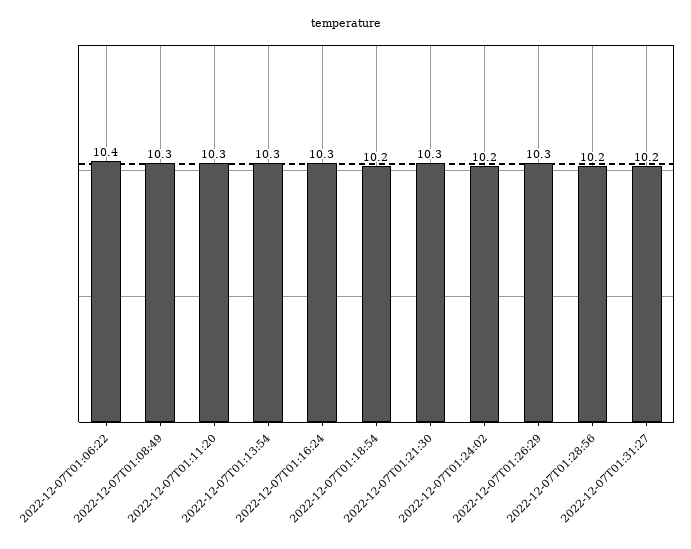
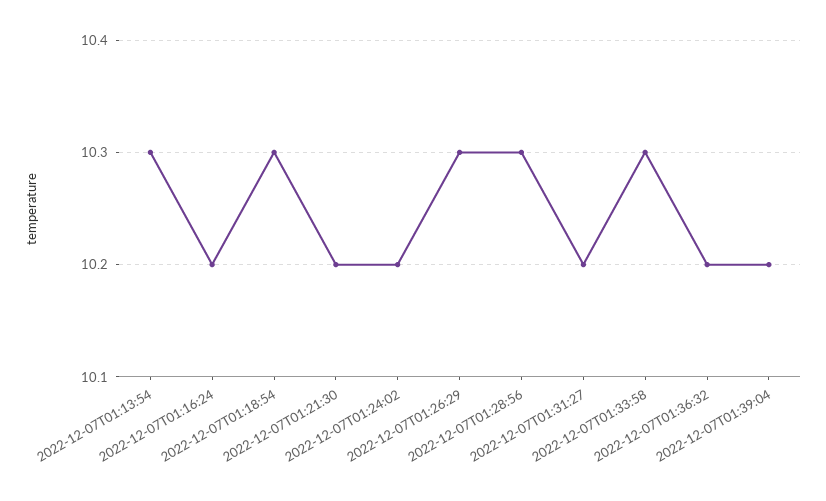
2022-12-07T01:06:22: 10.4 -> none
2022-12-07T01:08:49: 10.3 -> none
2022-12-07T01:11:20: 10.3 -> none
2022-12-07T01:16:24: 10.3 -> 10.2
2022-12-07T01:18:54: 10.2 -> 10.3
2022-12-07T01:21:30: 10.3 -> 10.2
2022-12-07T01:28:56: 10.2 -> 10.3
2022-12-07T01:33:58: none -> 10.3
2022-12-07T01:36:32: none -> 10.2
2022-12-07T01:39:04: none -> 10.2

